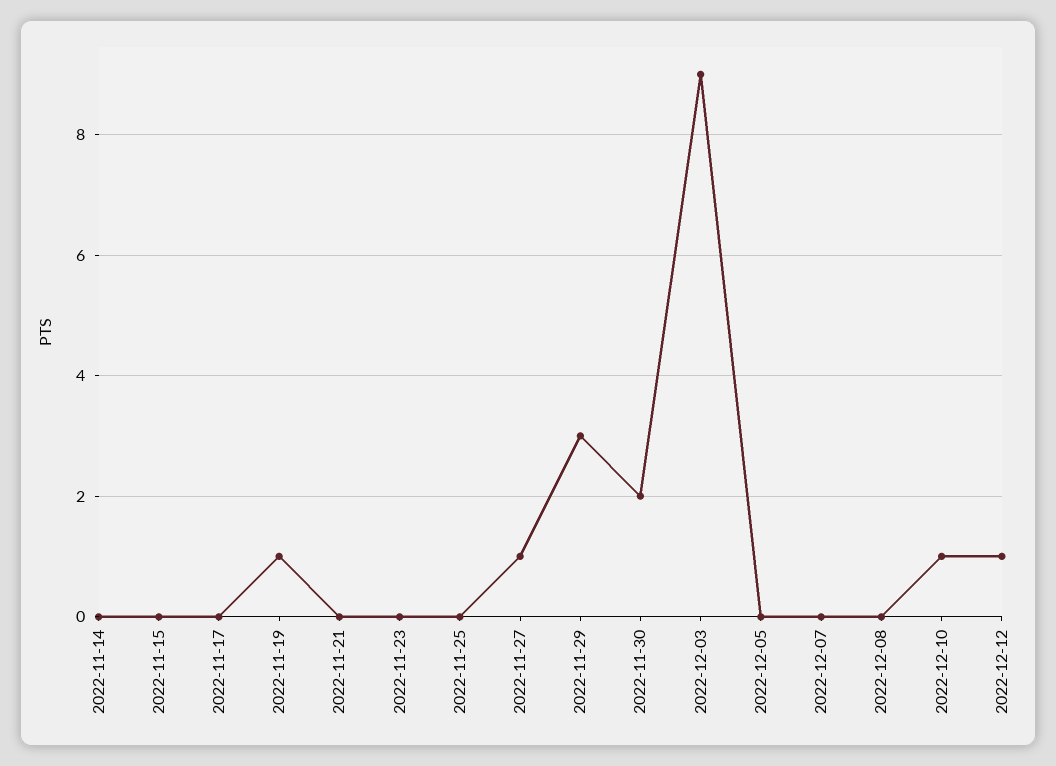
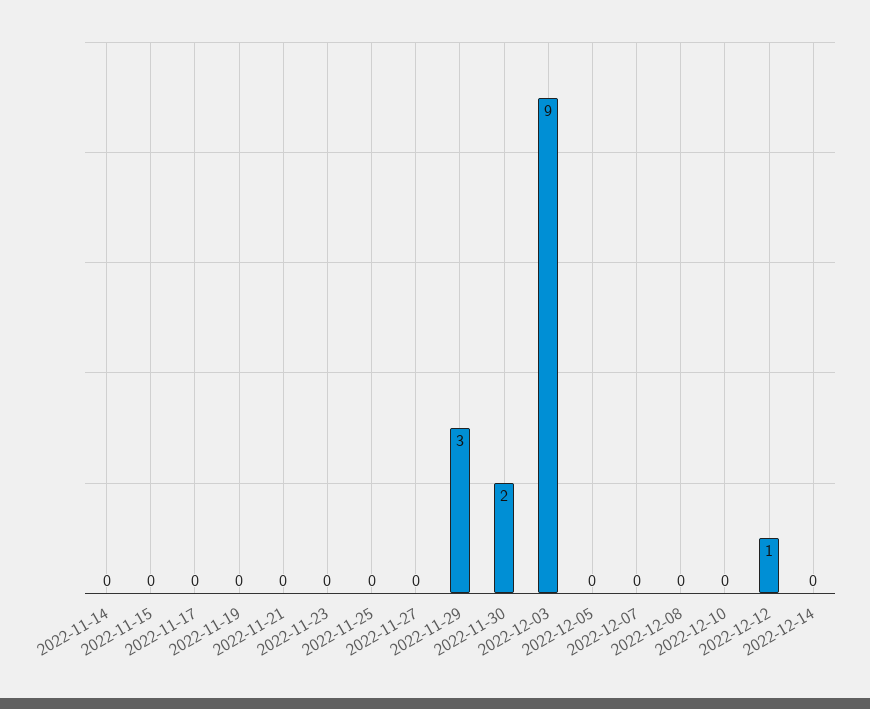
2022-11-19: 1 -> 0
2022-11-27: 1 -> 0
2022-12-10: 1 -> 0
2022-12-14: none -> 0

